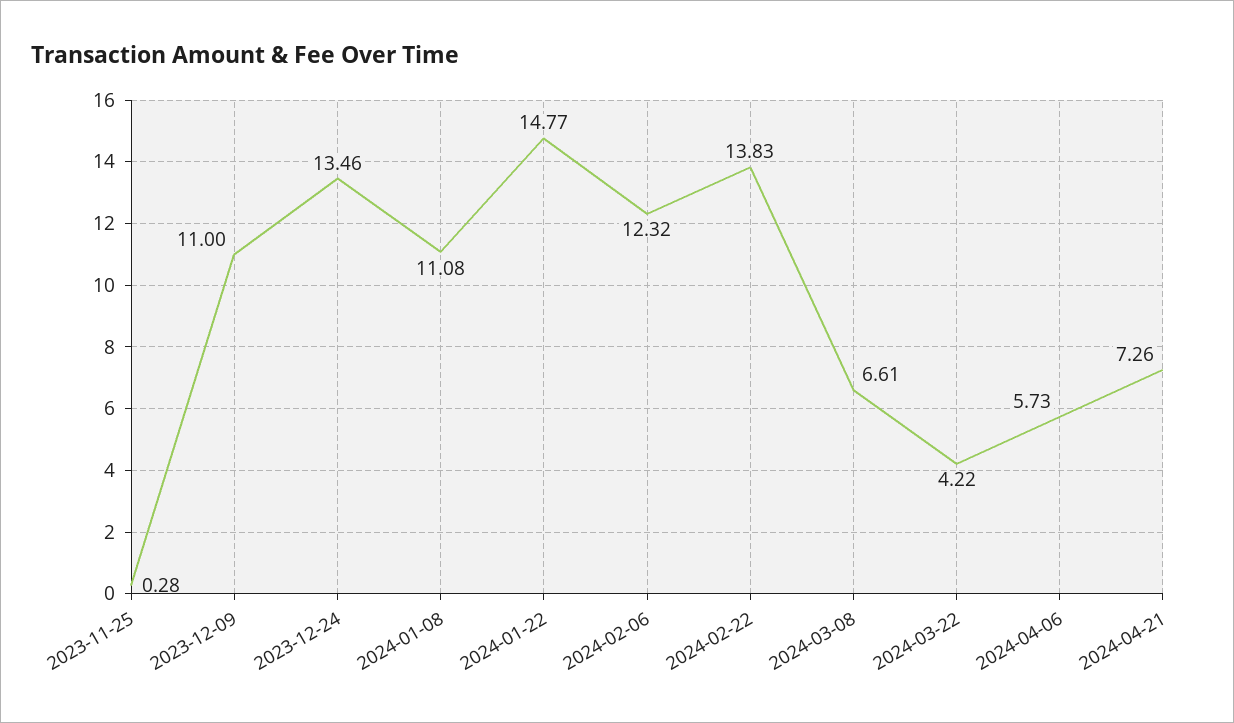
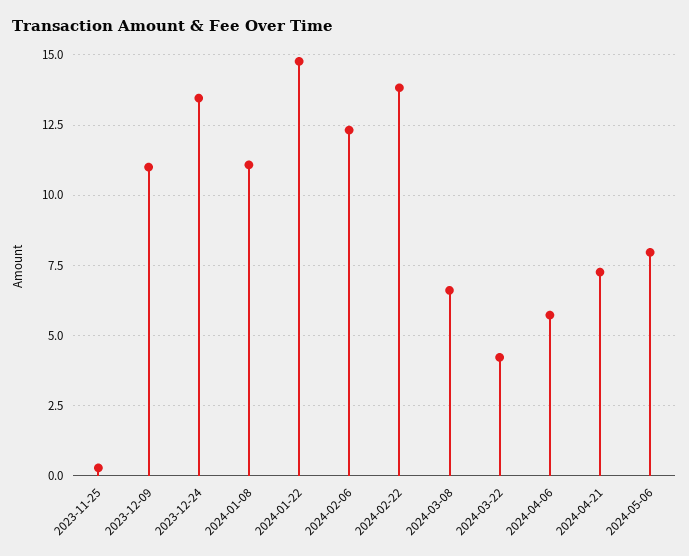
2024-05-06: none -> 8

